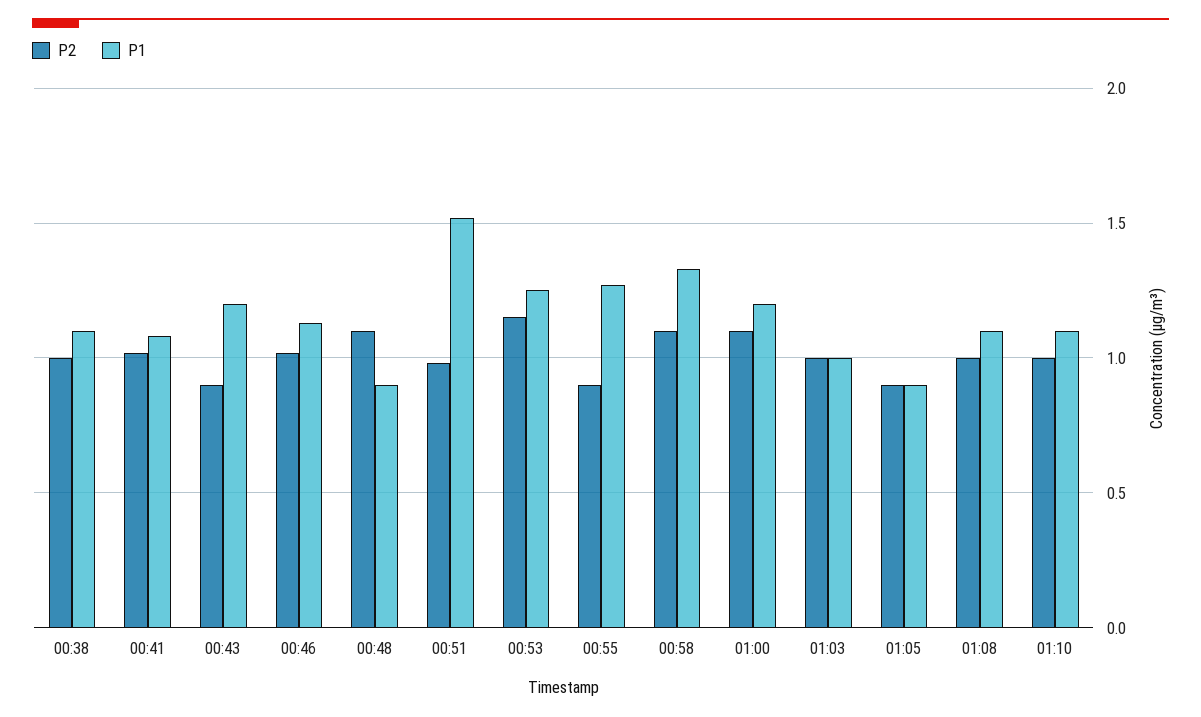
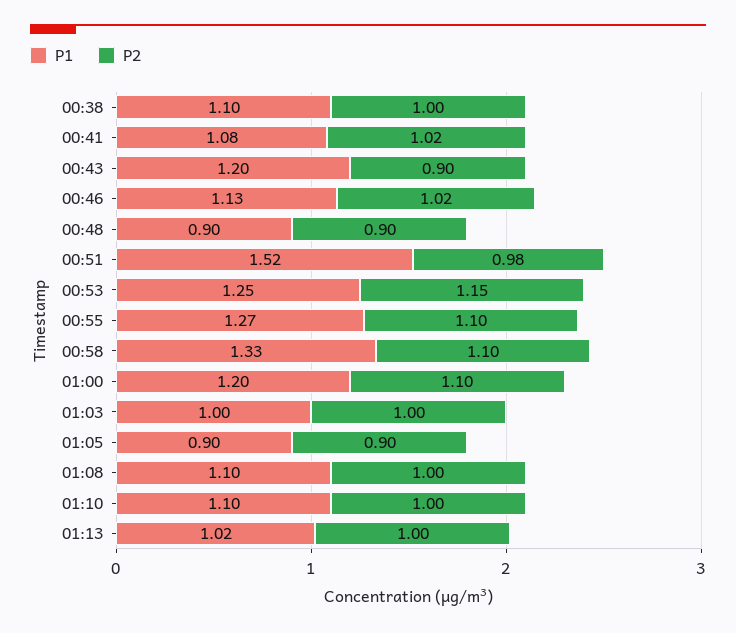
P2, 00:48: 1.1 -> 0.9
P2, 00:55: 0.9 -> 1.1
P1, 01:13: none -> 1.02
P2, 01:13: none -> 1

